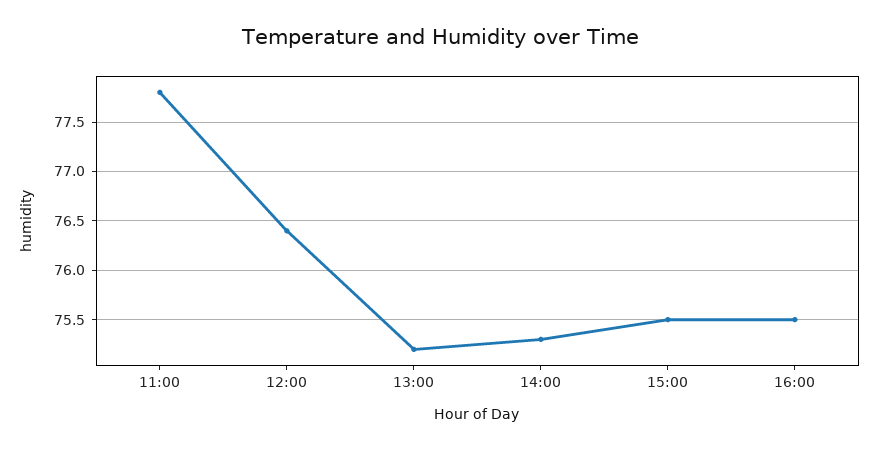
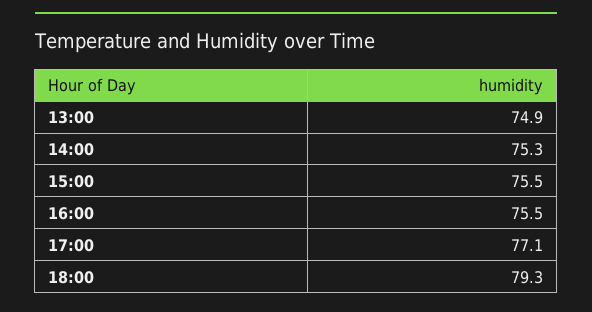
11:00: 77.8 -> none
12:00: 76.4 -> none
13:00: 75.2 -> 74.9
17:00: none -> 77.1
18:00: none -> 79.3

